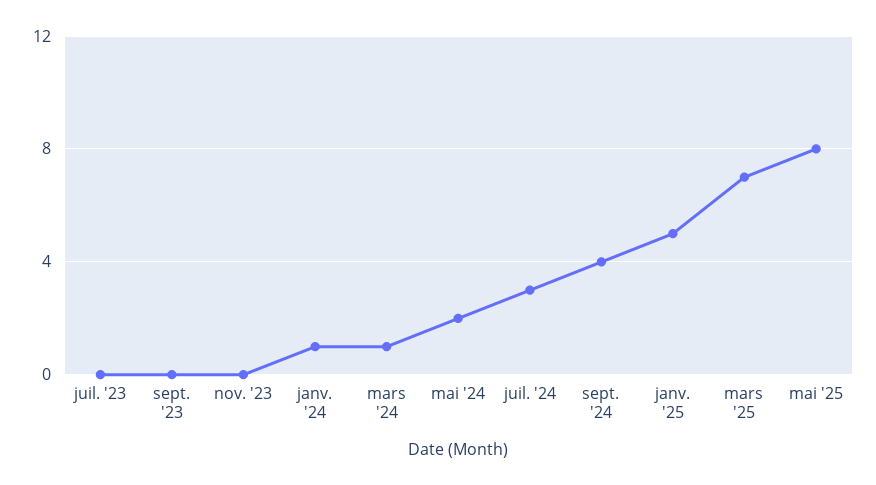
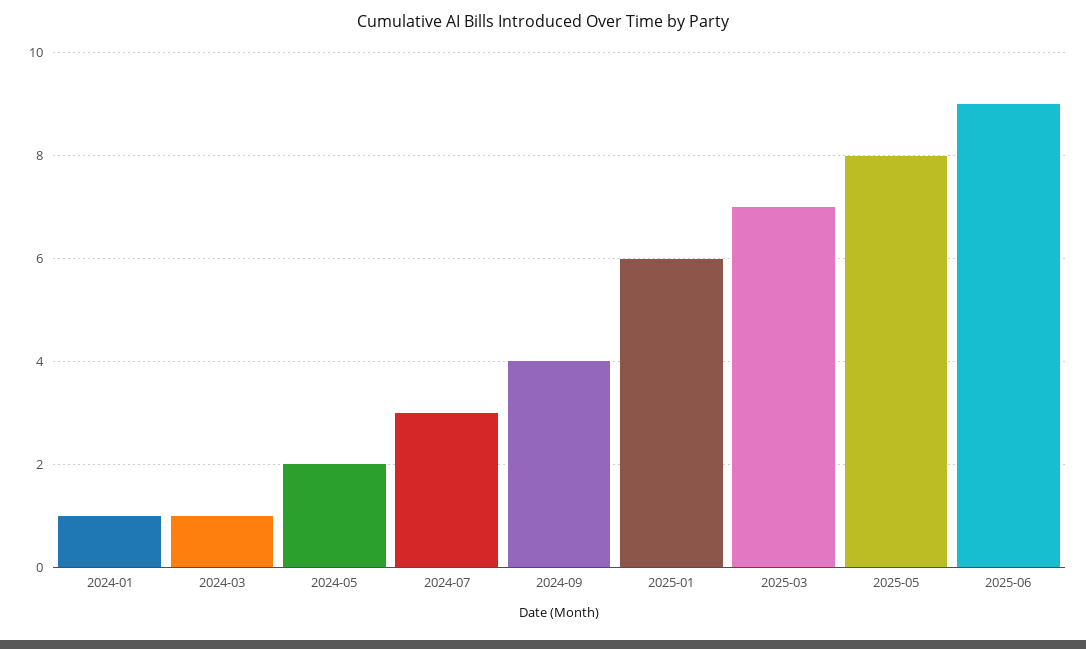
juil. '23: 0 -> none
sept. '23: 0 -> none
nov. '23: 0 -> none
janv. '25: 5 -> 6
2025-06: none -> 9

